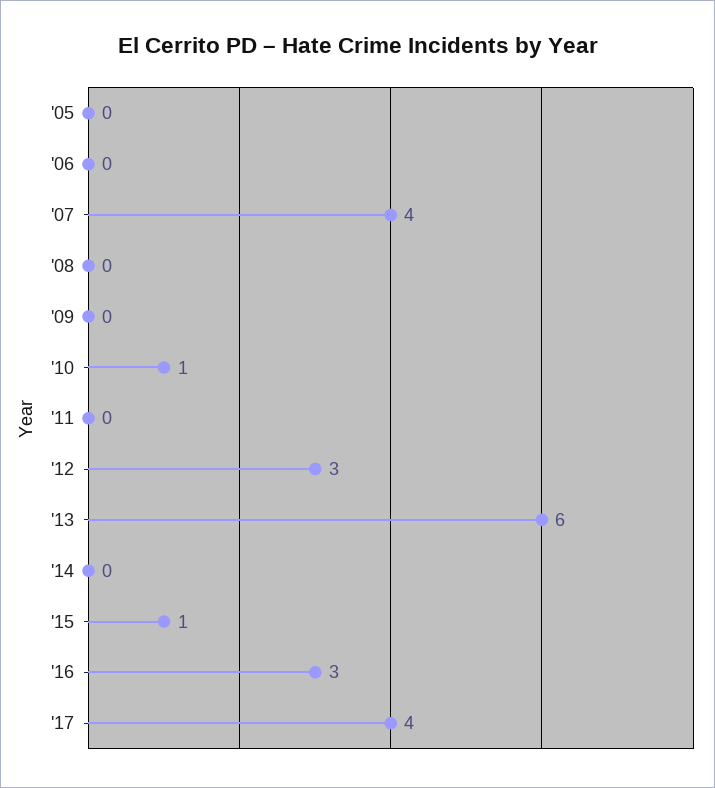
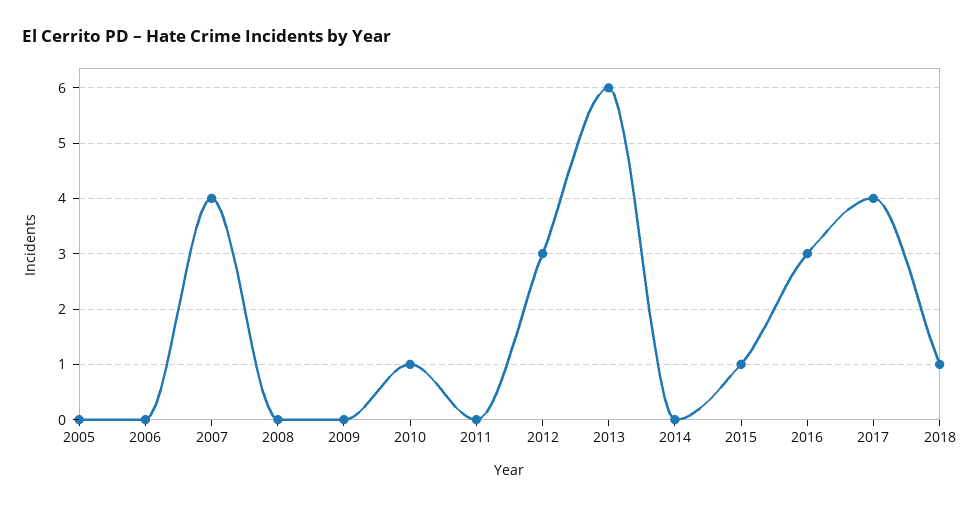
2018: none -> 1

